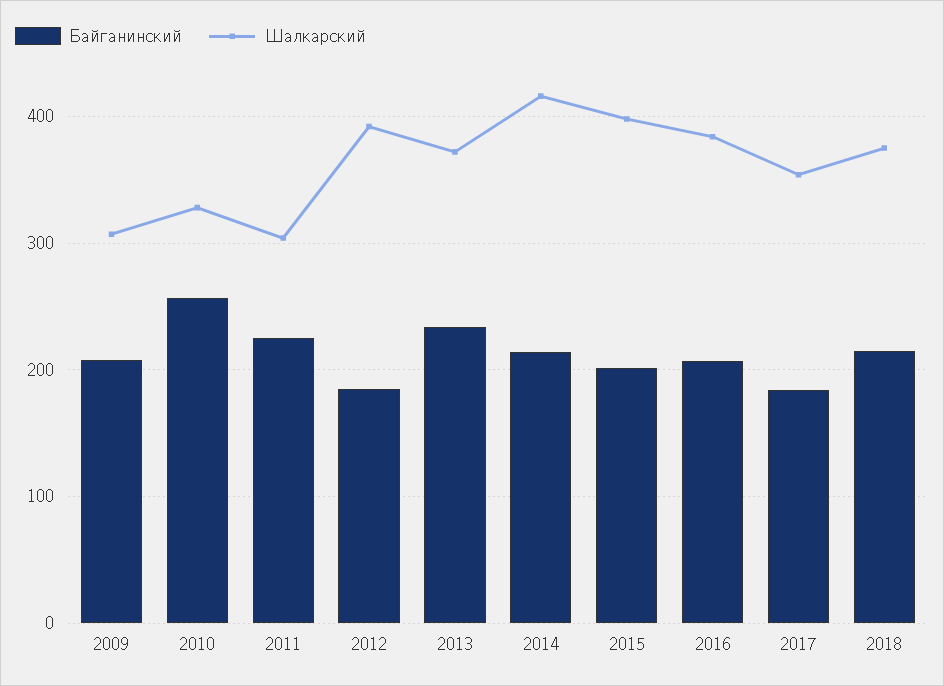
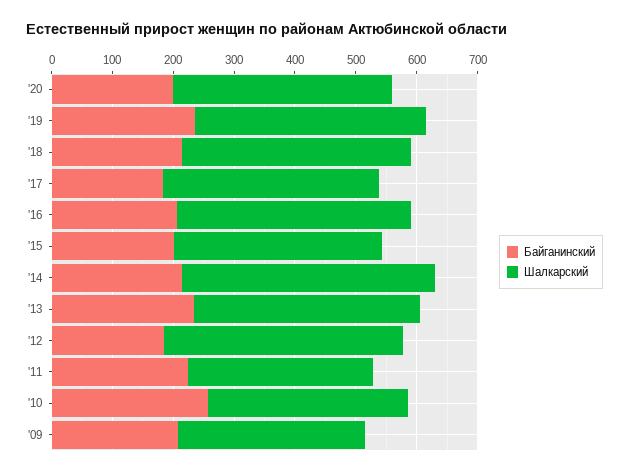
Шалкарский, 2015: 400 -> 340
Байганинский, '20: none -> 200
Шалкарский, '20: none -> 360
Байганинский, '19: none -> 240
Шалкарский, '19: none -> 380

